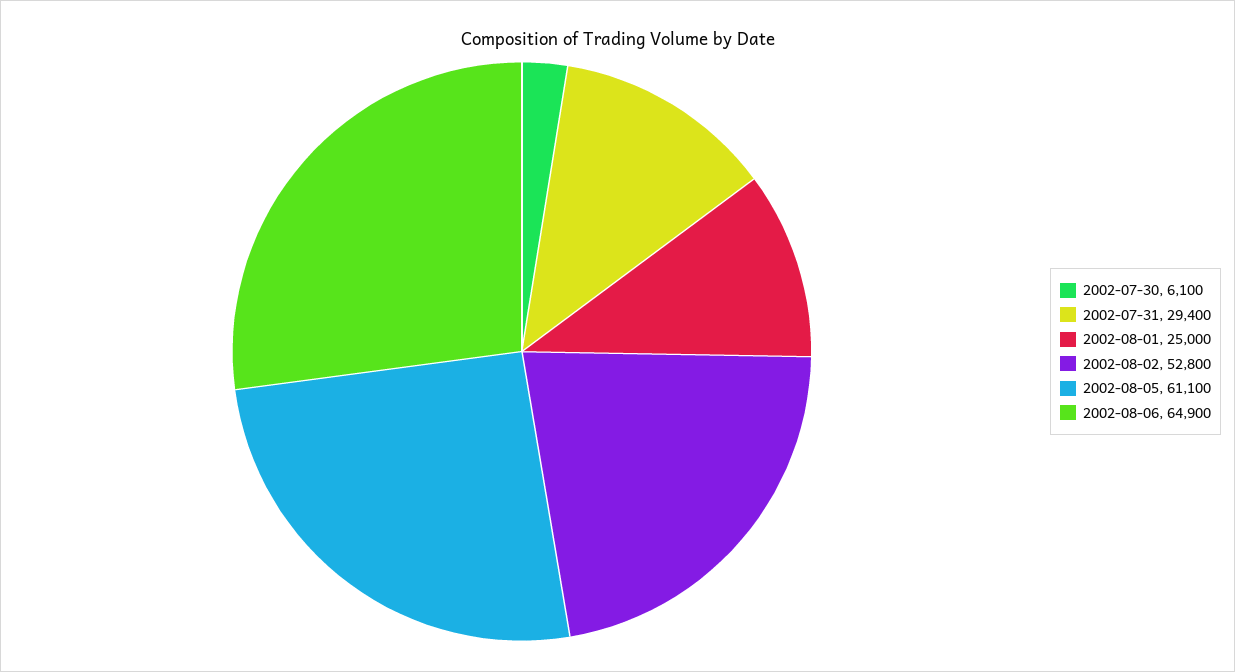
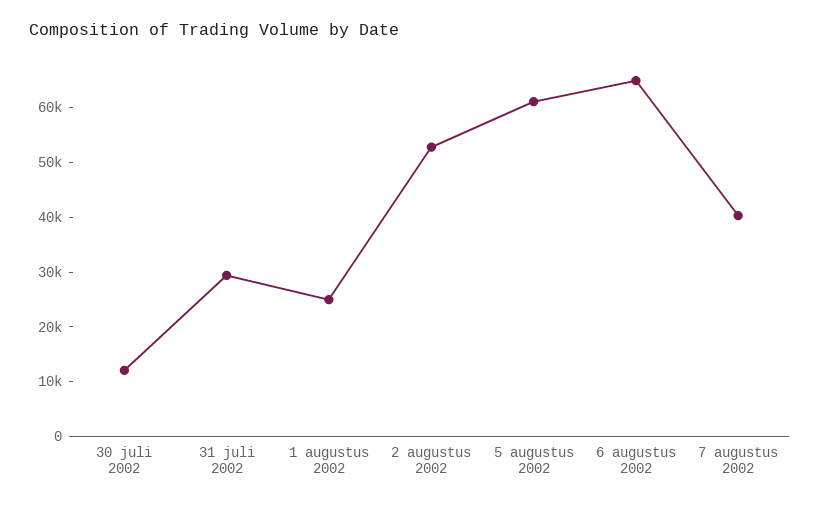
2002-07-30: 6100 -> 12000
7 augustus 2002: none -> 40000

